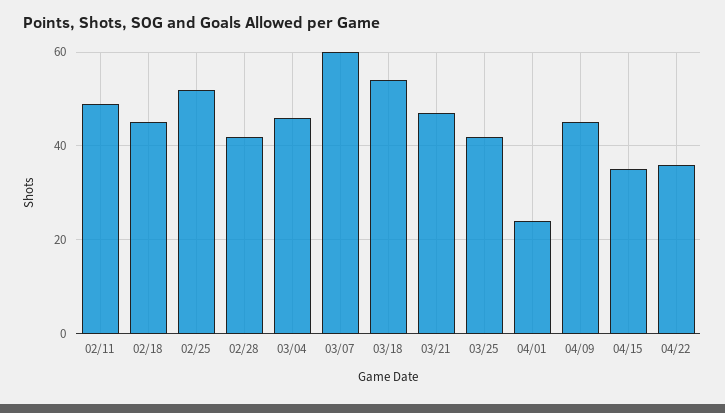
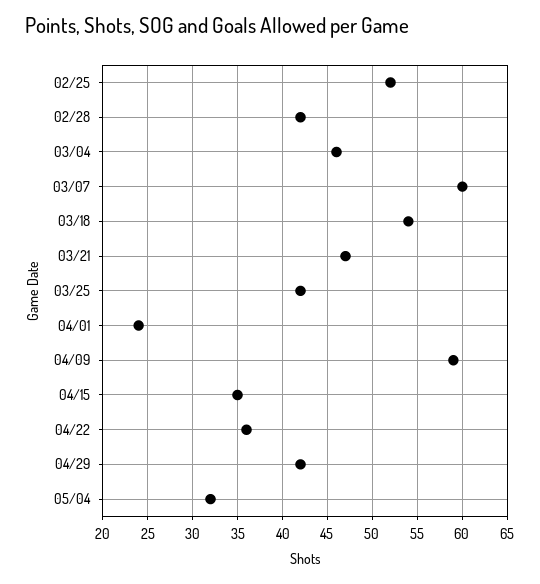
02/11: 50 -> none
02/18: 45 -> none
04/09: 45 -> 59
04/29: none -> 42
05/04: none -> 32

